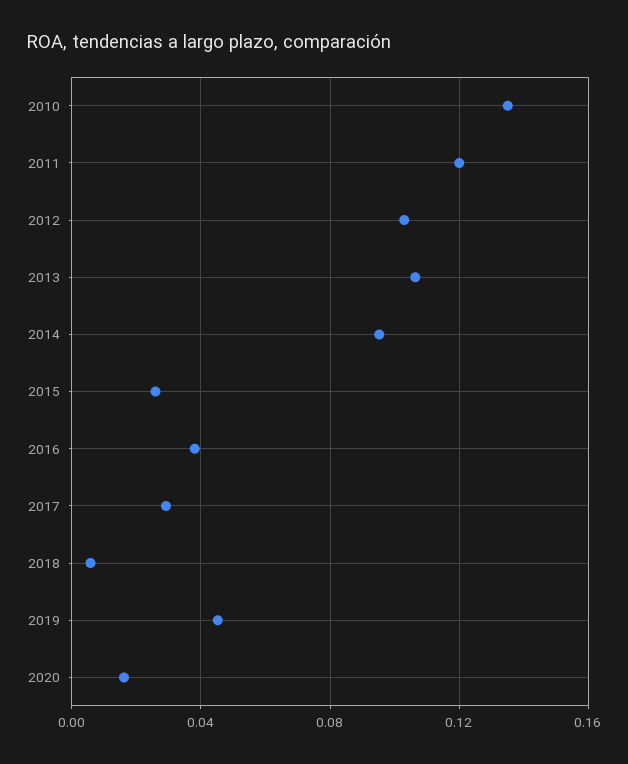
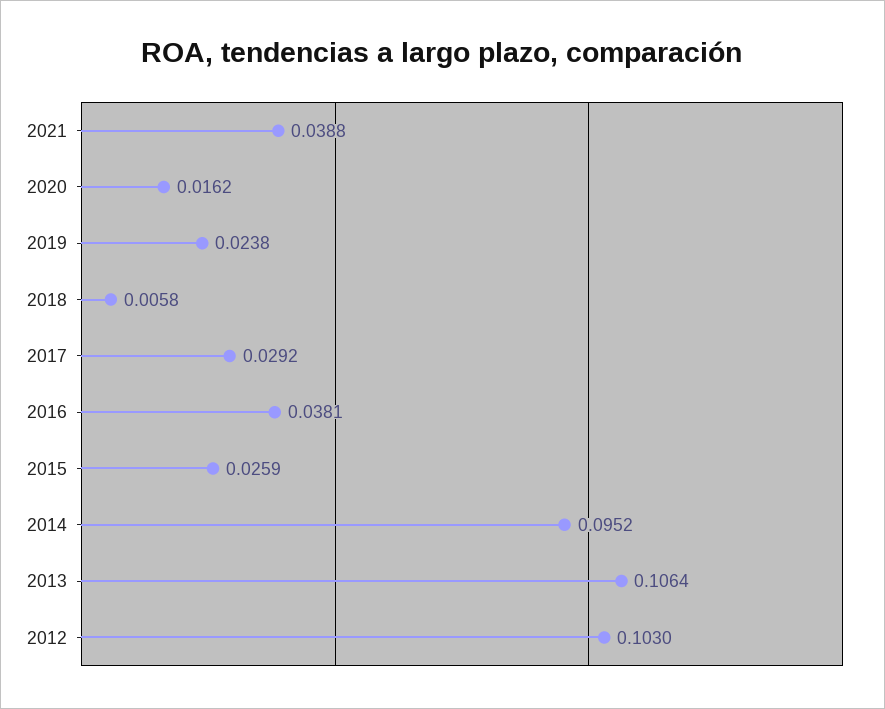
2010: 0.135 -> none
2011: 0.12 -> none
2019: 0.045 -> 0.0238
2021: none -> 0.0388

